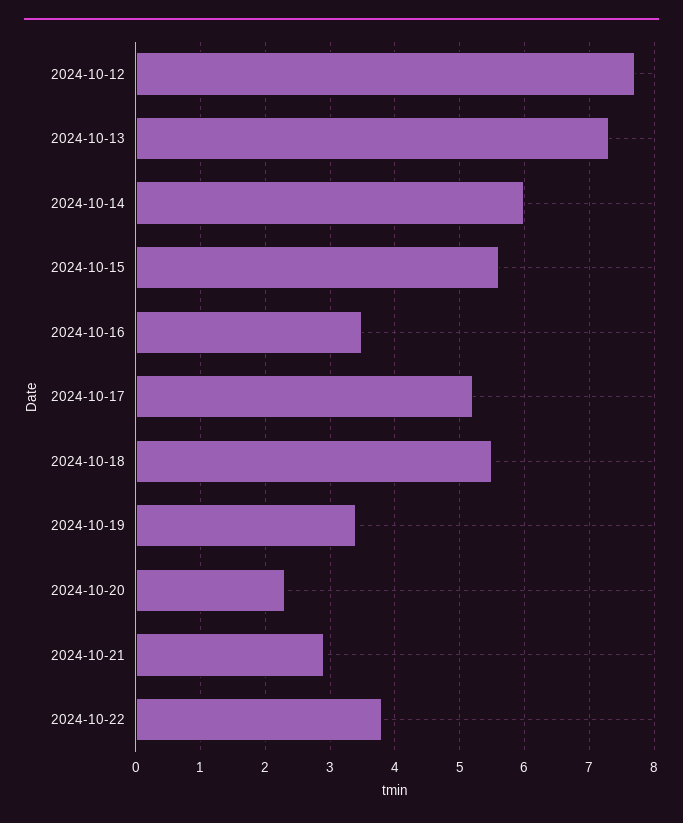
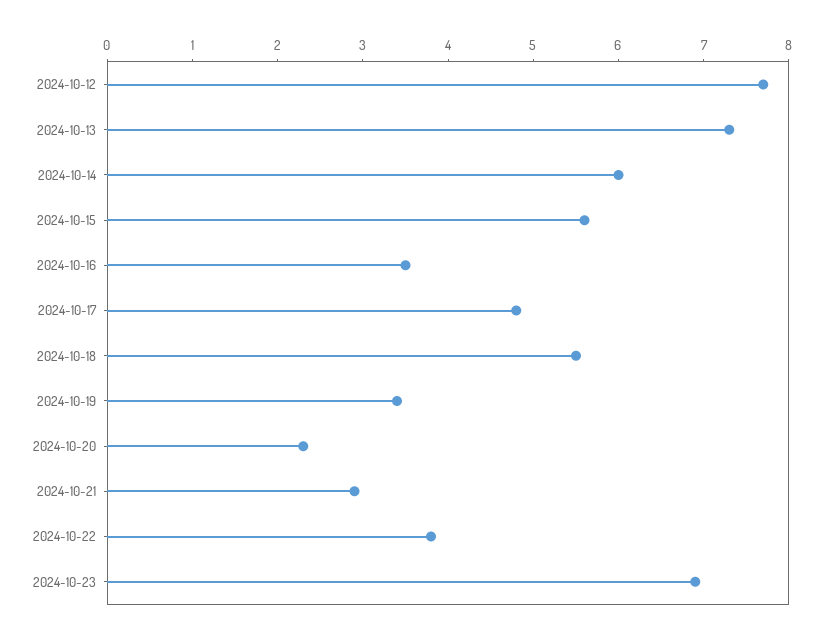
2024-10-17: 5.2 -> 4.8
2024-10-23: none -> 6.9

